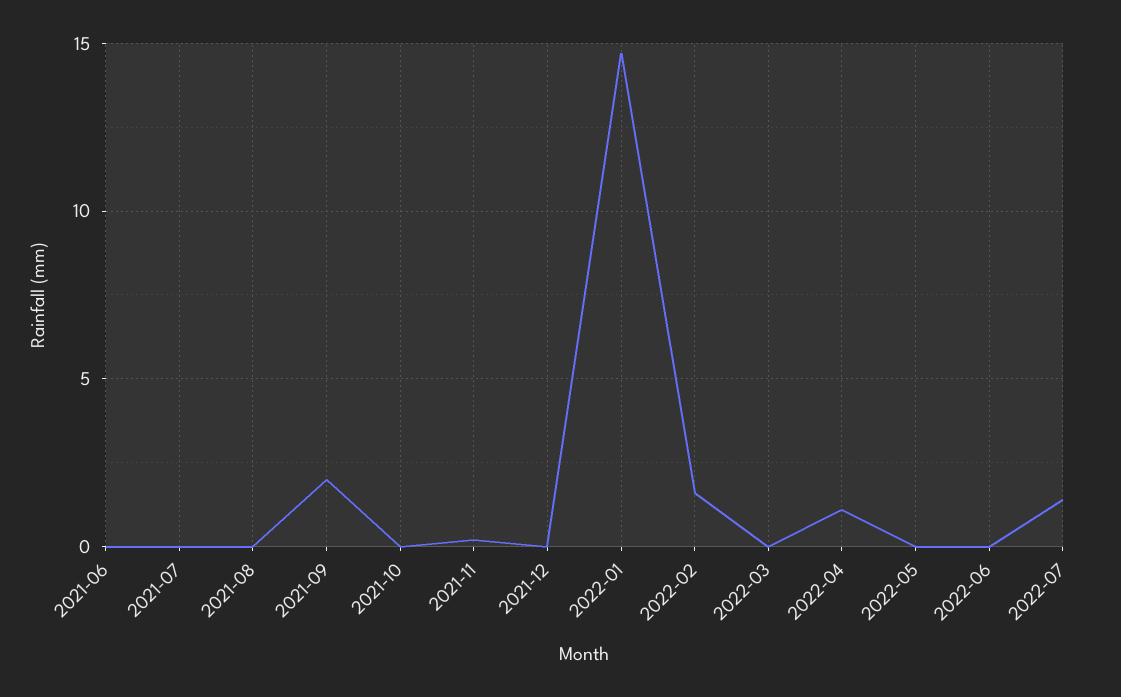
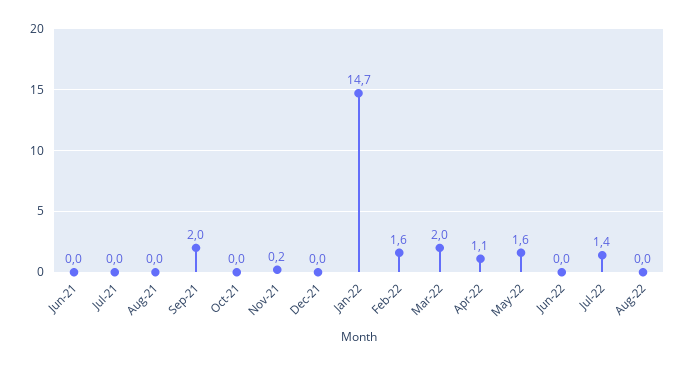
2022-03: 0 -> 2
2022-05: 0 -> 1.6
Aug-22: none -> 0

